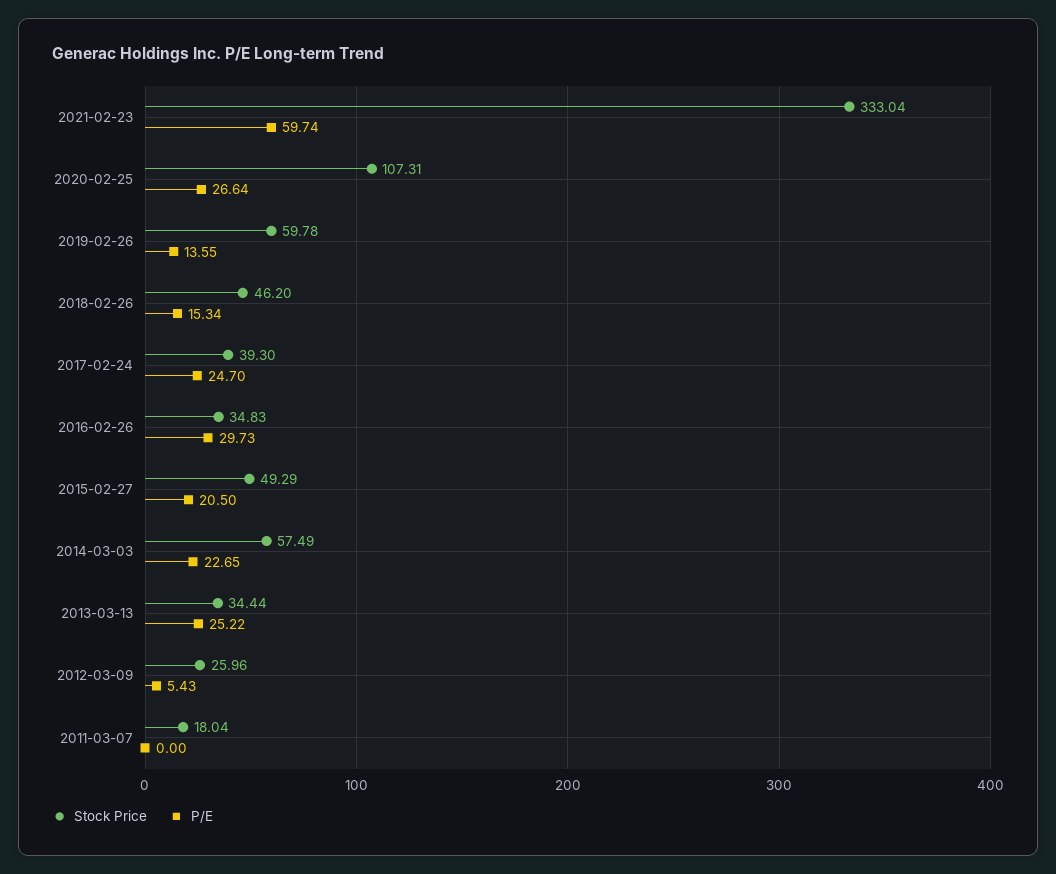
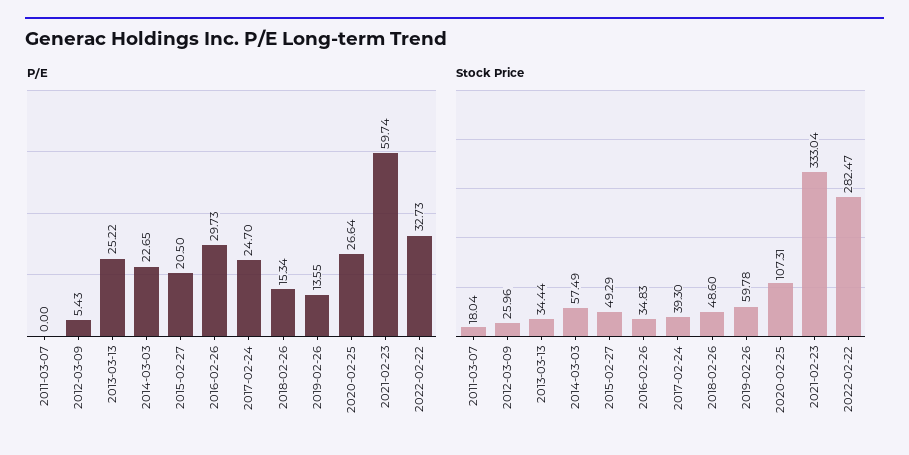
Stock Price, 2018-02-26: 46.2 -> 48.6
P/E, 2022-02-22: none -> 32.73
Stock Price, 2022-02-22: none -> 282.47

